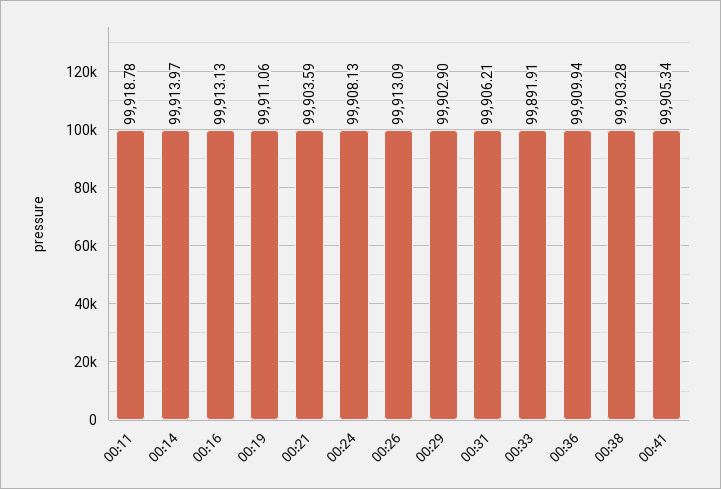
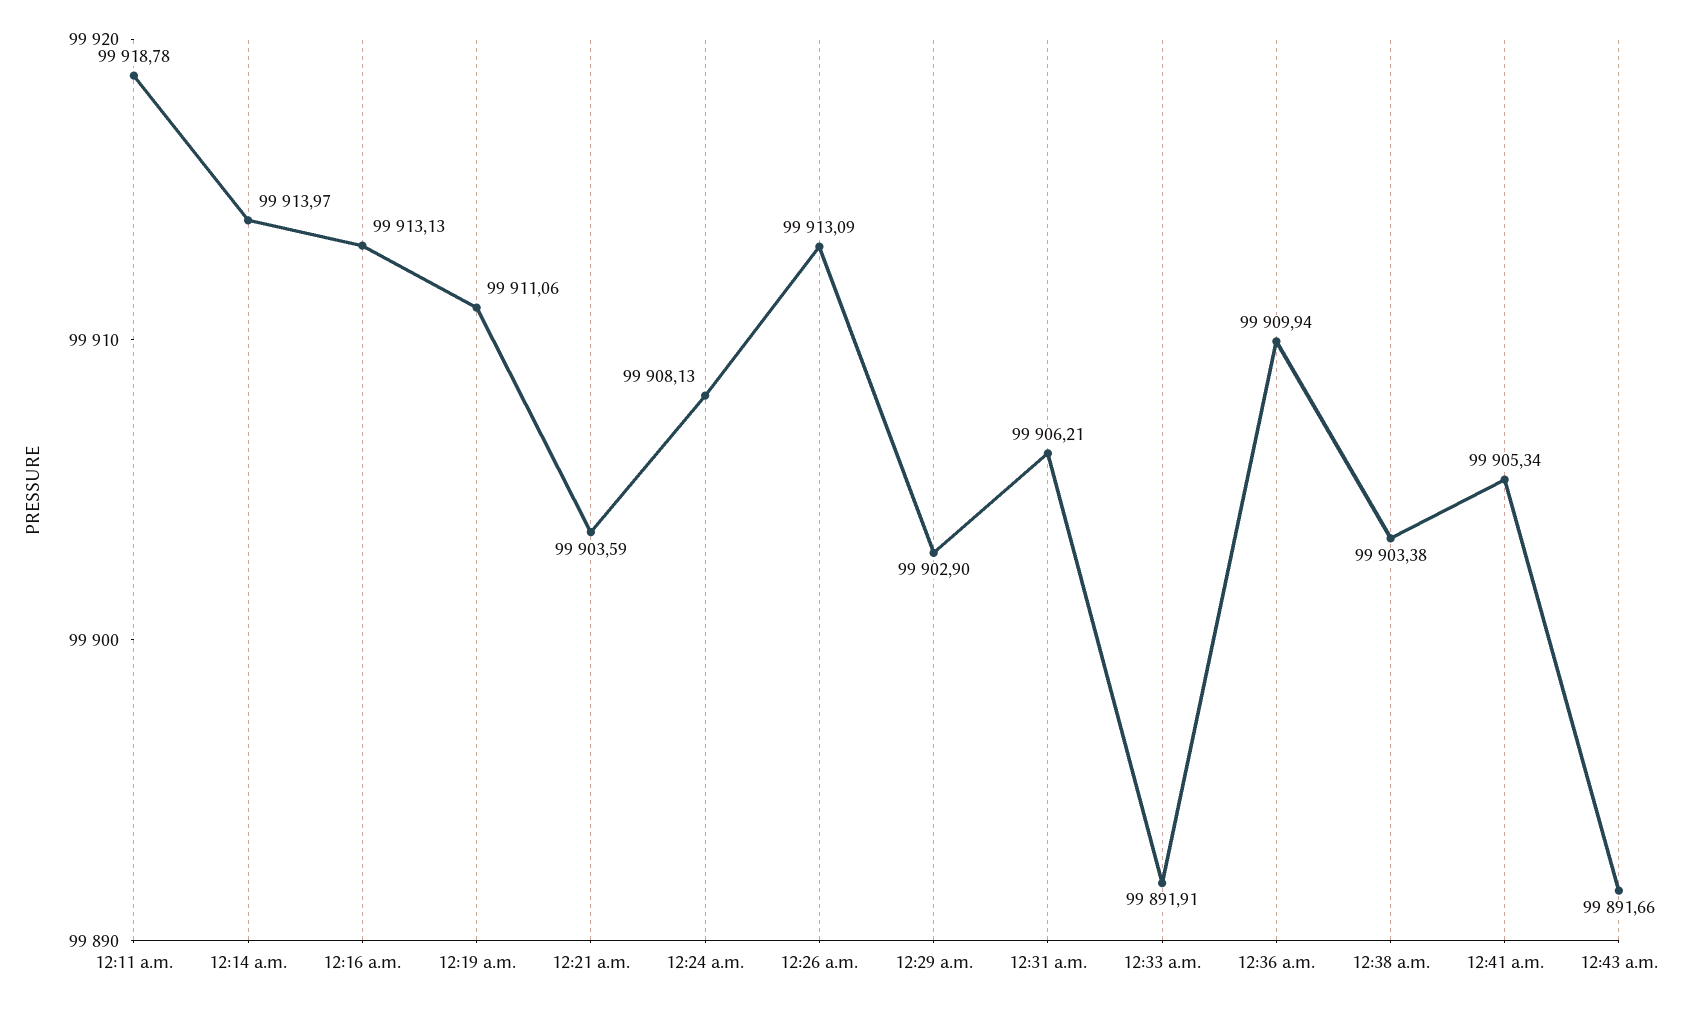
00:38: 99903.28 -> 99903.38
12:43 a.m.: none -> 99891.66

